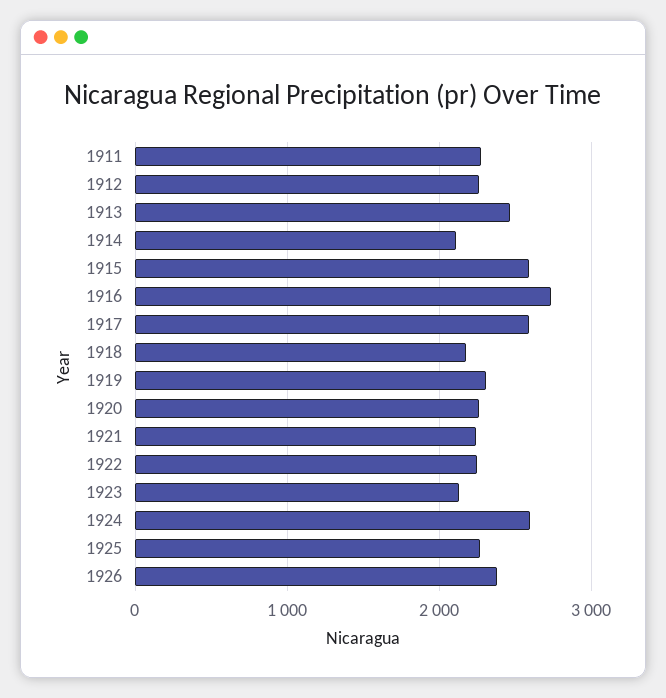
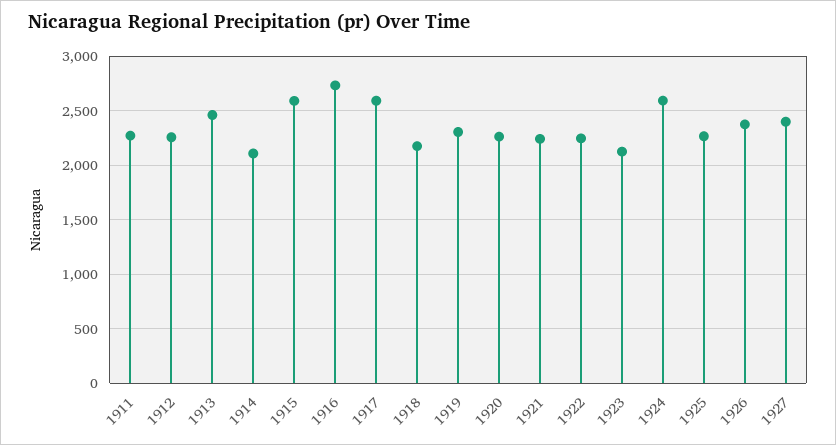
1927: none -> 2400

